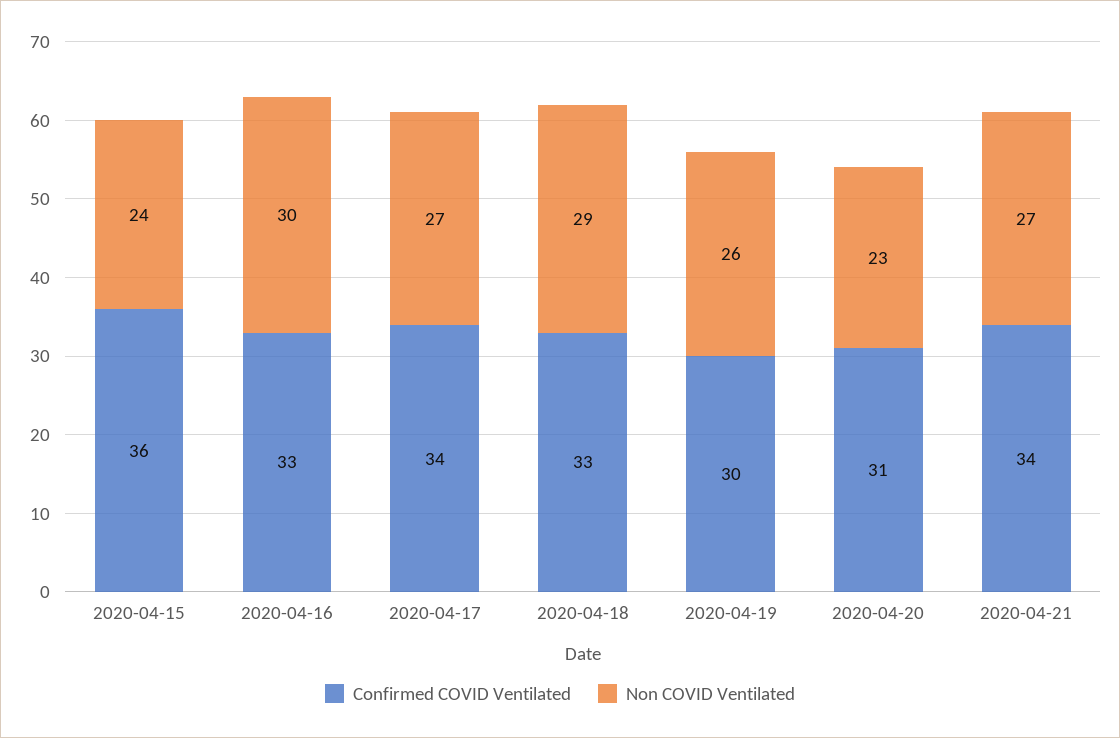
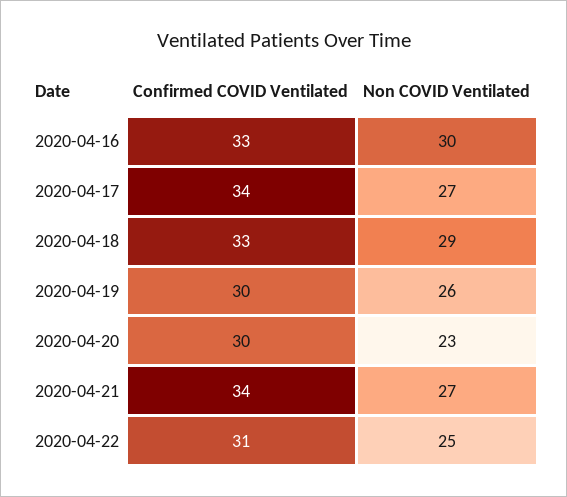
Confirmed COVID Ventilated, 2020-04-15: 36 -> none
Non COVID Ventilated, 2020-04-15: 24 -> none
Confirmed COVID Ventilated, 2020-04-20: 31 -> 30
Confirmed COVID Ventilated, 2020-04-22: none -> 31
Non COVID Ventilated, 2020-04-22: none -> 25

